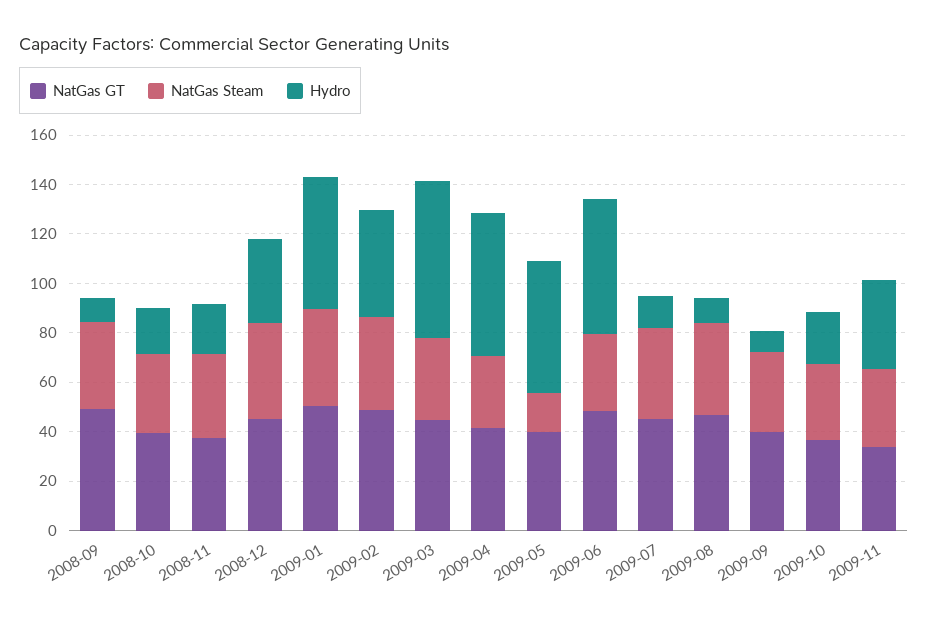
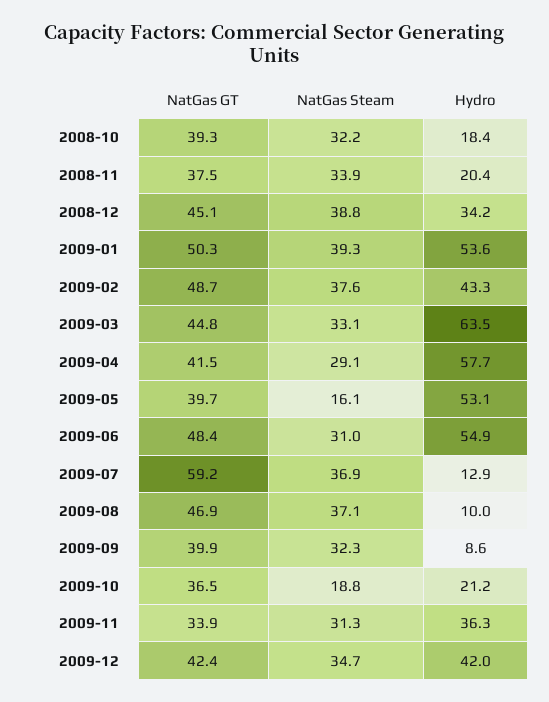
NatGas GT, 2008-09: 50 -> none
NatGas Steam, 2008-09: 35 -> none
Hydro, 2008-09: 10 -> none
NatGas GT, 2009-07: 45 -> 59.2
NatGas Steam, 2009-10: 30 -> 18.8
NatGas GT, 2009-12: none -> 42.4
NatGas Steam, 2009-12: none -> 34.7
Hydro, 2009-12: none -> 42

